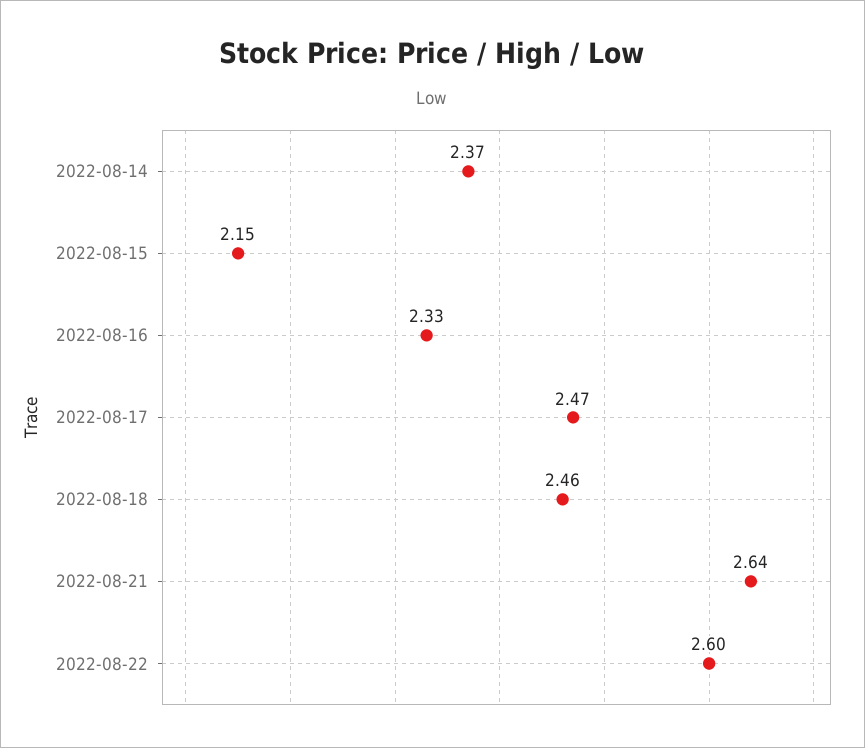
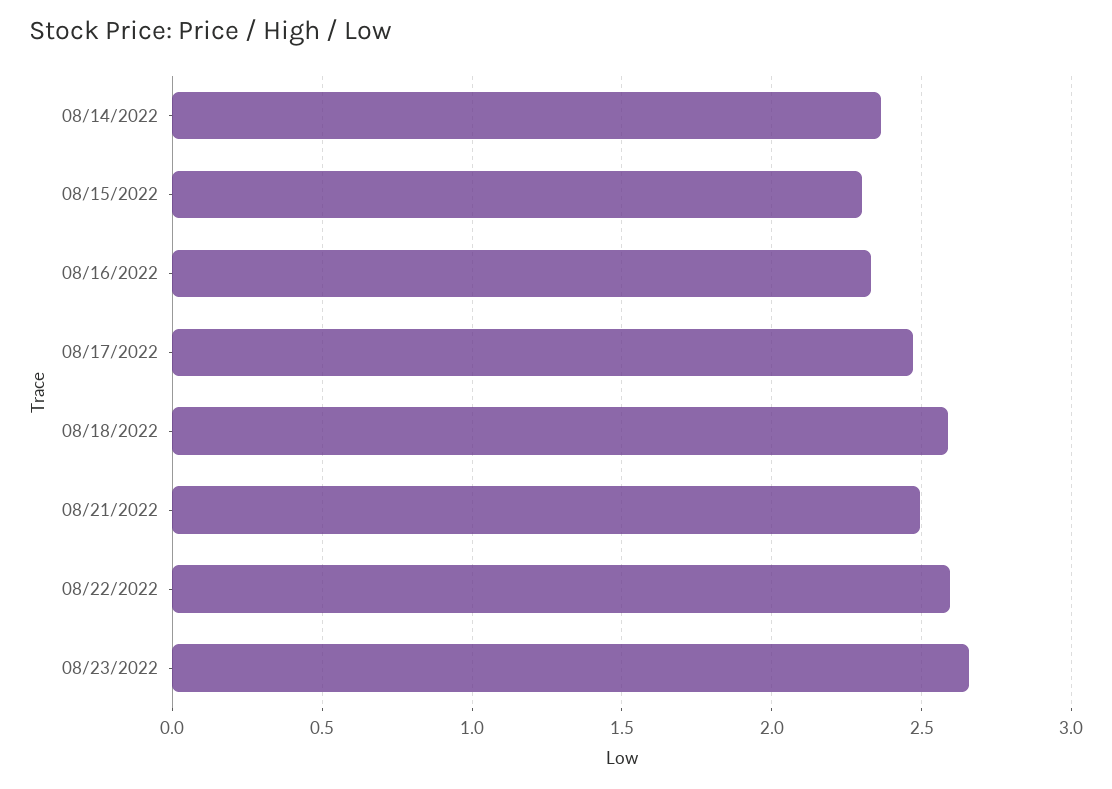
2022-08-15: 2.15 -> 2.3
2022-08-18: 2.46 -> 2.6
2022-08-21: 2.64 -> 2.5
08/23/2022: none -> 2.65

